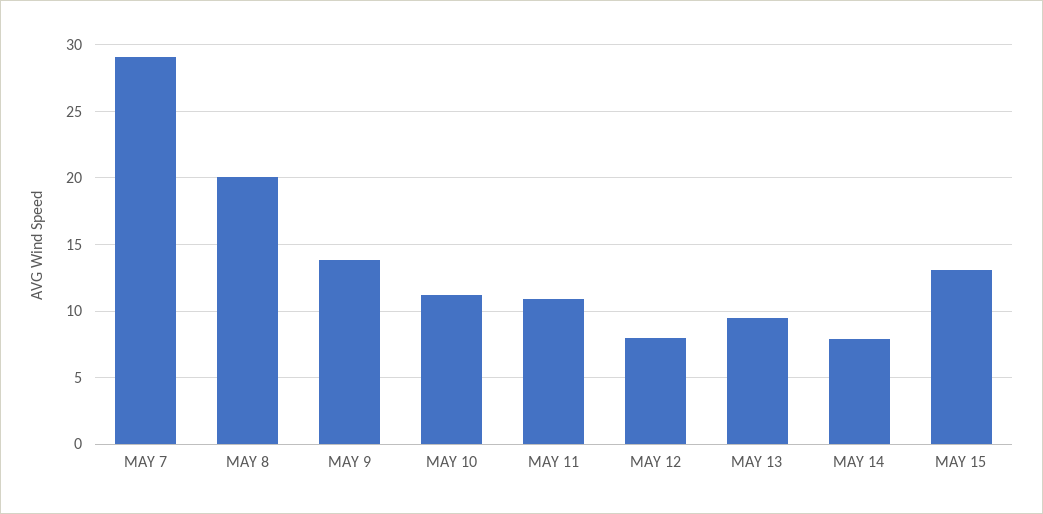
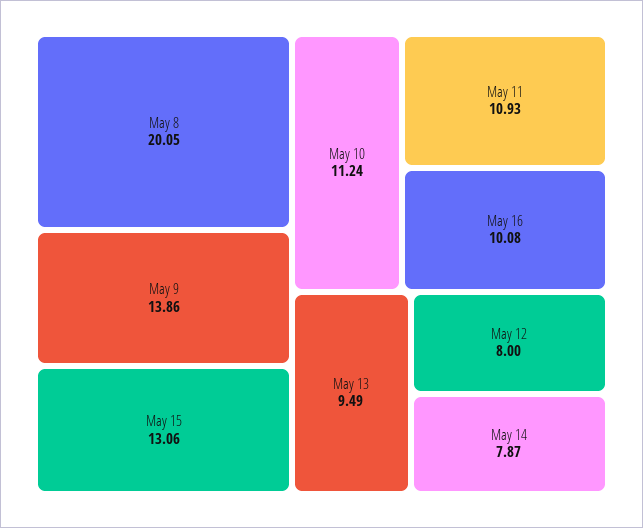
MAY 7: 29 -> none
May 16: none -> 10.08

